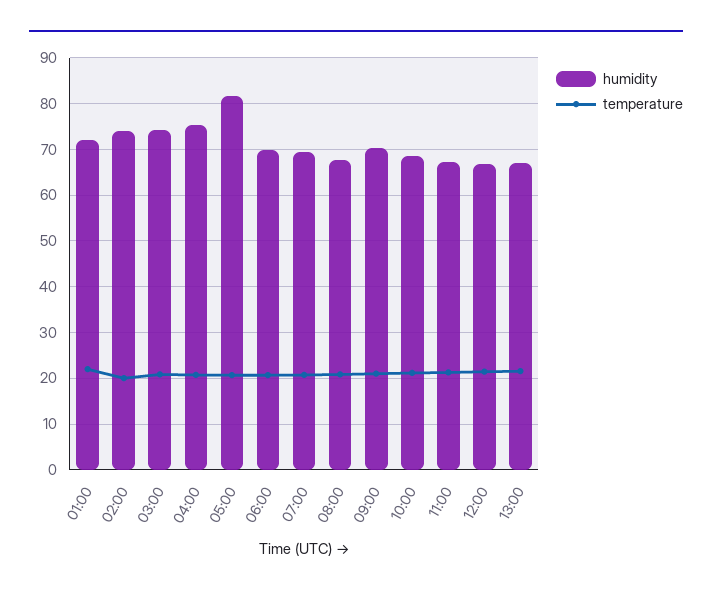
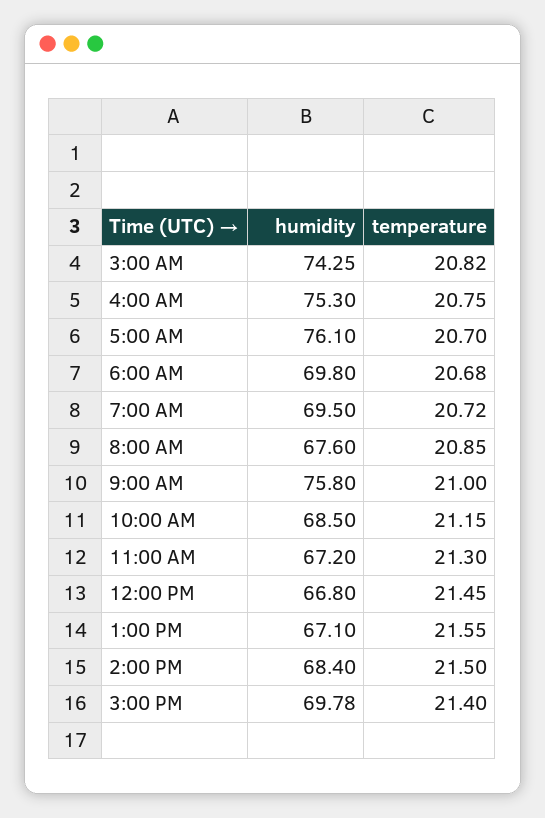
humidity, 01:00: 72 -> none
temperature, 01:00: 22 -> none
humidity, 02:00: 74 -> none
temperature, 02:00: 20 -> none
humidity, 05:00: 82 -> 76.1
humidity, 09:00: 70 -> 75.8
humidity, 2:00 PM: none -> 68.4
temperature, 2:00 PM: none -> 21.5
humidity, 3:00 PM: none -> 69.78
temperature, 3:00 PM: none -> 21.4

